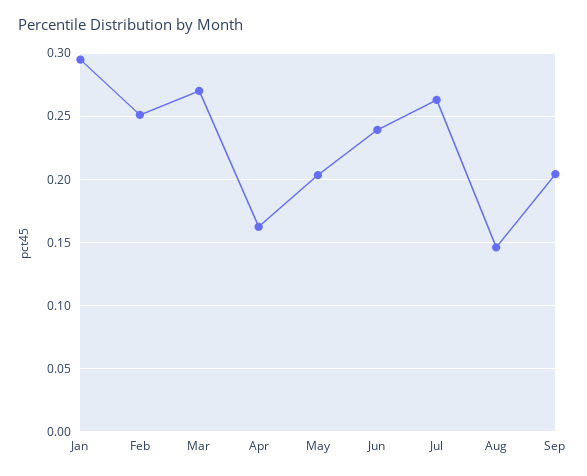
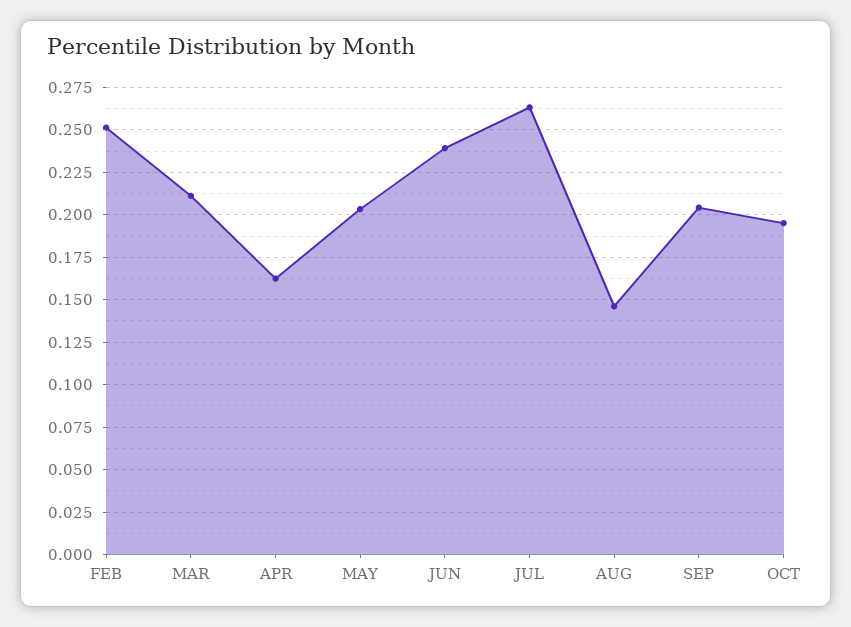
Jan: 0.295 -> none
Mar: 0.27 -> 0.21
OCT: none -> 0.195

